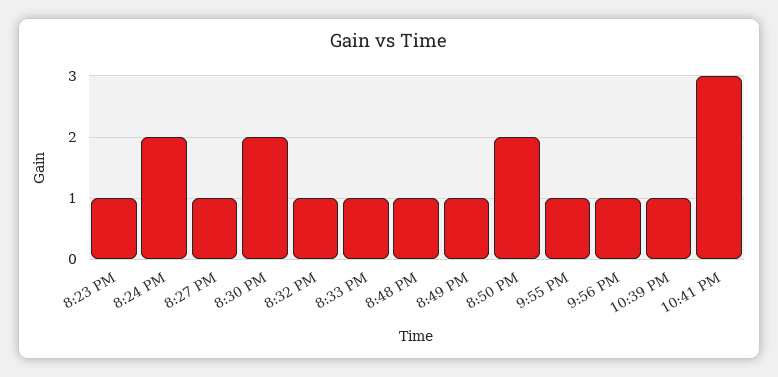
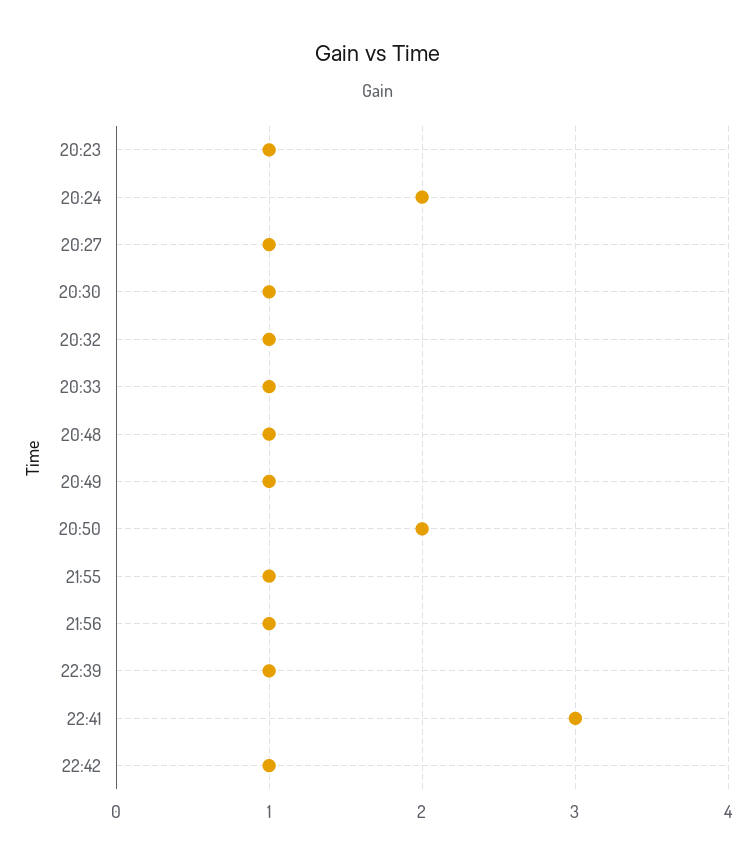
8:30 PM: 2 -> 1
22:42: none -> 1

